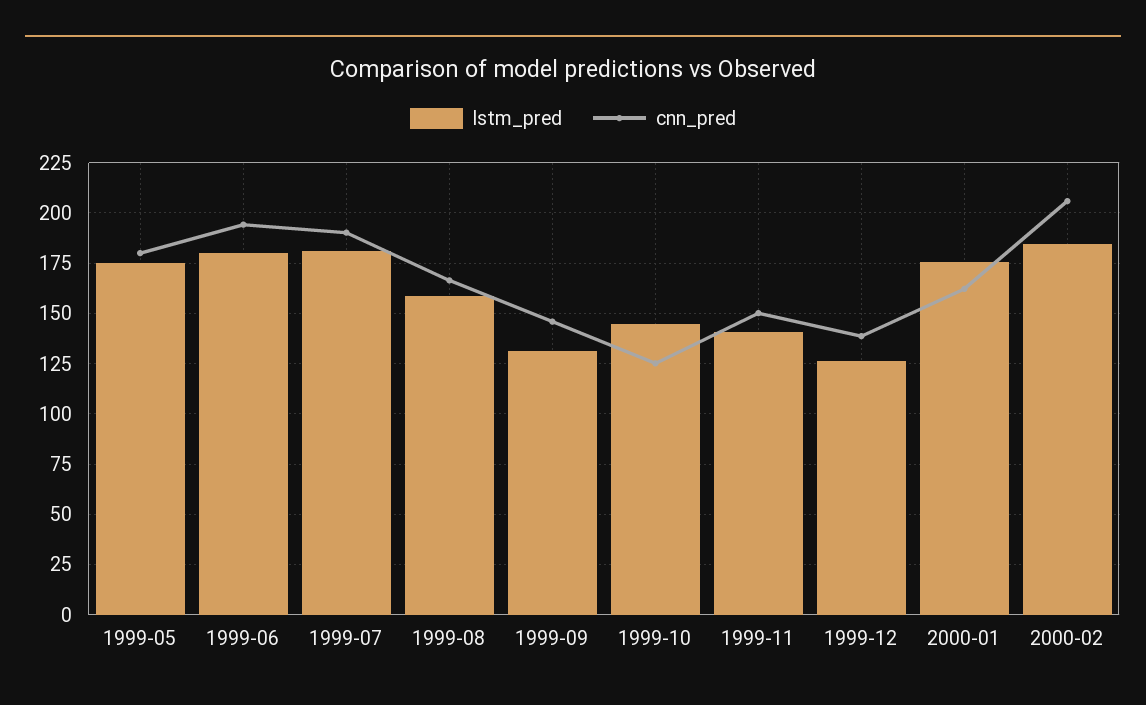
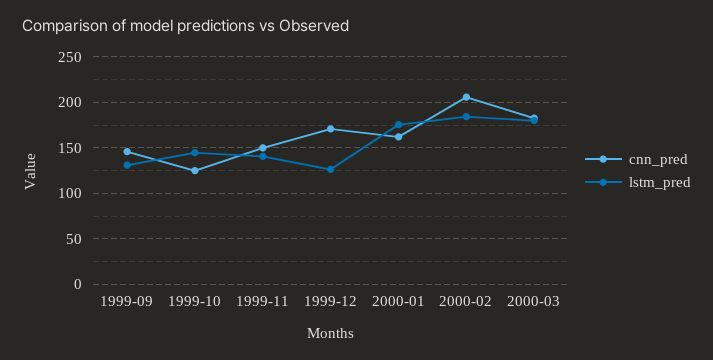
lstm_pred, 1999-05: 175 -> none
cnn_pred, 1999-05: 180 -> none
lstm_pred, 1999-06: 180 -> none
cnn_pred, 1999-06: 195 -> none
lstm_pred, 1999-07: 180 -> none
cnn_pred, 1999-07: 190 -> none
lstm_pred, 1999-08: 160 -> none
cnn_pred, 1999-08: 165 -> none
cnn_pred, 1999-12: 140 -> 170
cnn_pred, 2000-03: none -> 180
lstm_pred, 2000-03: none -> 180

